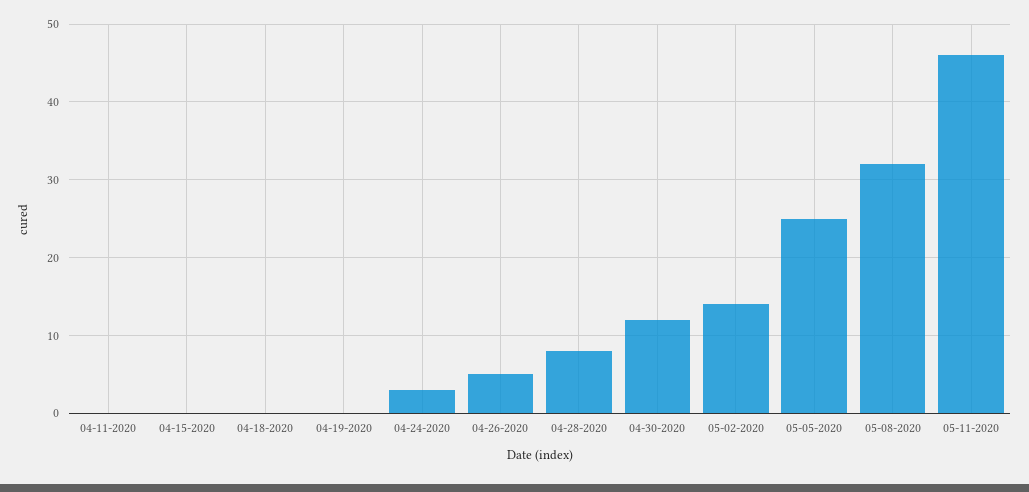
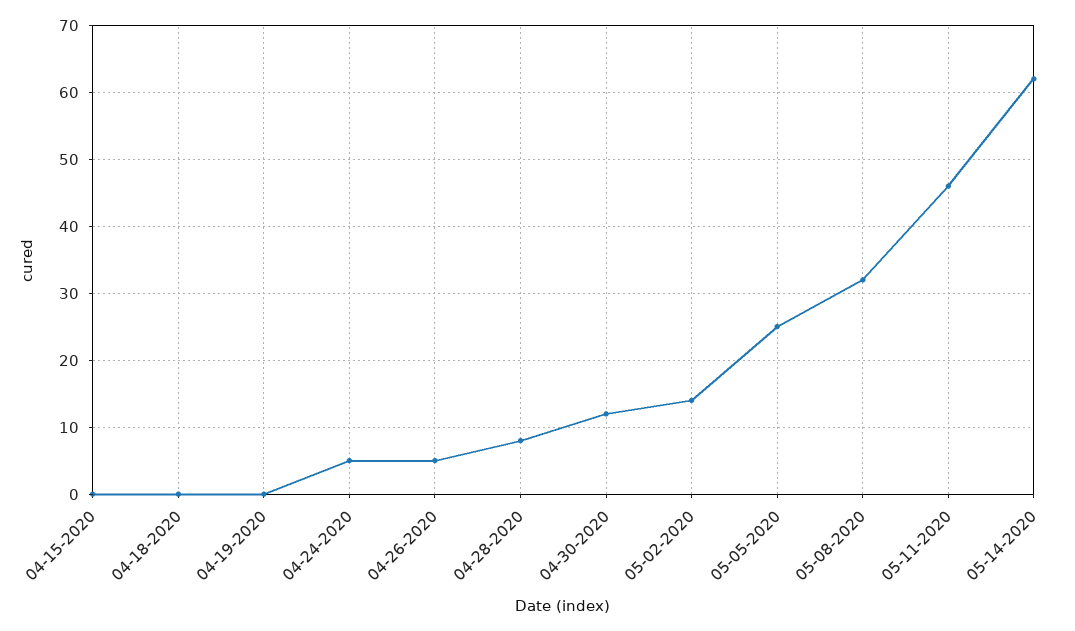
04-11-2020: 0 -> none
04-24-2020: 3 -> 5
05-14-2020: none -> 62

